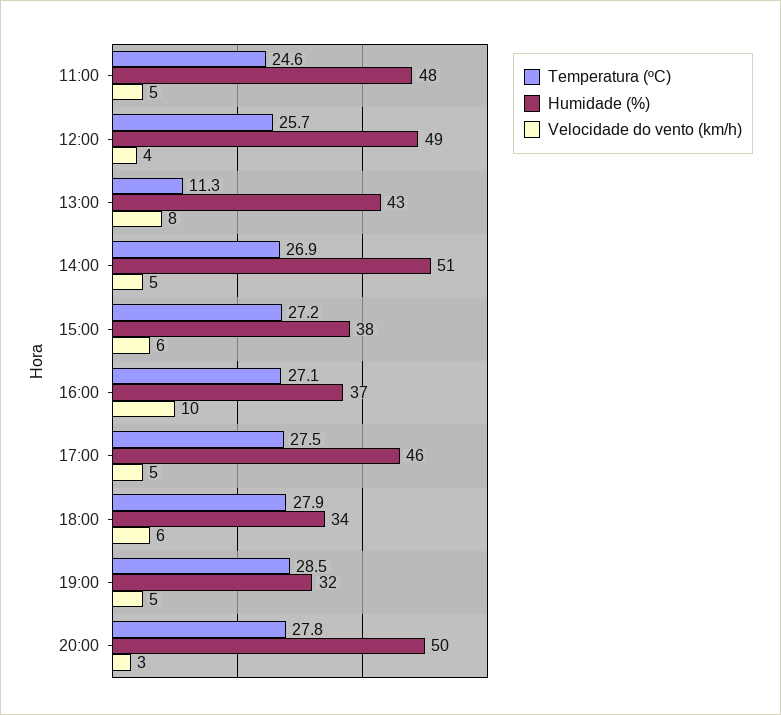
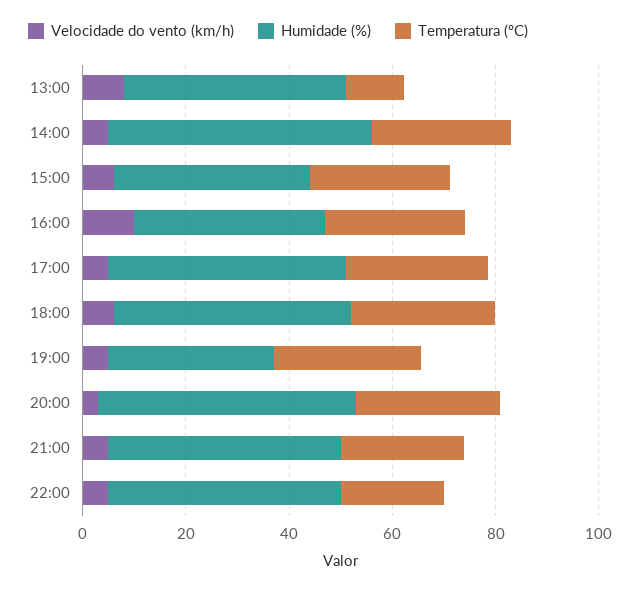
Temperatura (ºC), 11:00: 24.6 -> none
Humidade (%), 11:00: 48 -> none
Velocidade do vento (km/h), 11:00: 5 -> none
Temperatura (ºC), 12:00: 25.7 -> none
Humidade (%), 12:00: 49 -> none
Velocidade do vento (km/h), 12:00: 4 -> none
Humidade (%), 18:00: 34 -> 45
Velocidade do vento (km/h), 21:00: none -> 5
Humidade (%), 21:00: none -> 45
Temperatura (ºC), 21:00: none -> 25
Velocidade do vento (km/h), 22:00: none -> 5
Humidade (%), 22:00: none -> 45
Temperatura (ºC), 22:00: none -> 20

